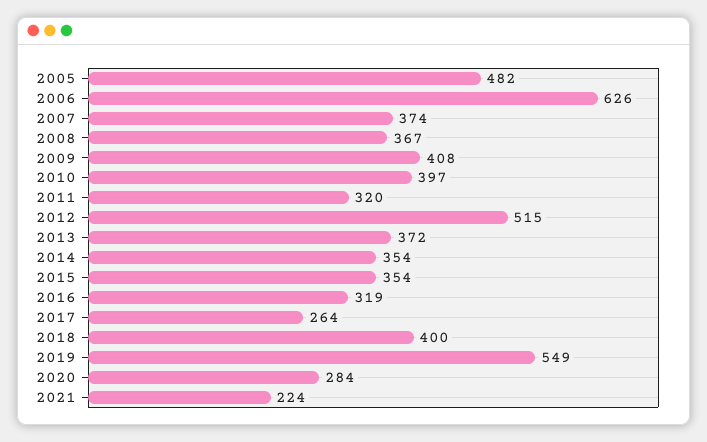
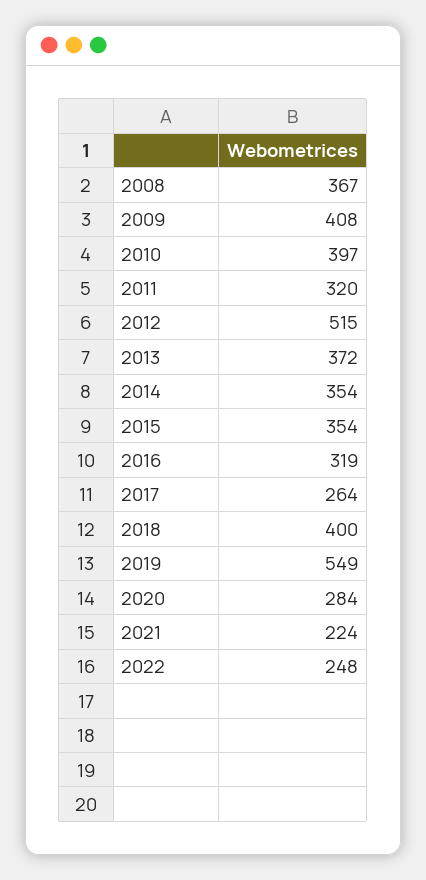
2005: 482 -> none
2006: 626 -> none
2007: 374 -> none
2022: none -> 248

